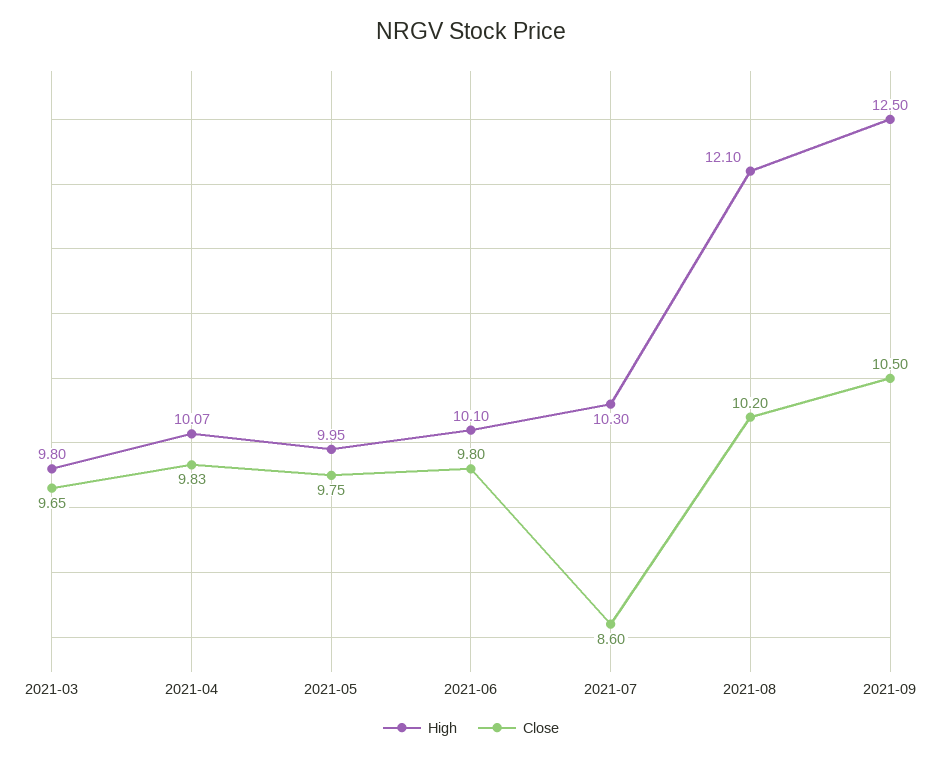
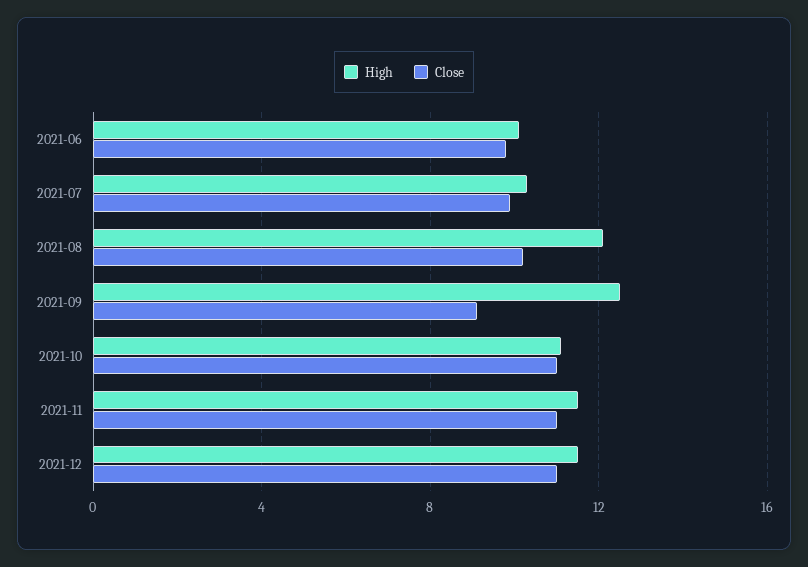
High, 2021-03: 9.8 -> none
Close, 2021-03: 9.65 -> none
High, 2021-04: 10.07 -> none
Close, 2021-04: 9.83 -> none
High, 2021-05: 9.95 -> none
Close, 2021-05: 9.75 -> none
Close, 2021-07: 8.6 -> 10
Close, 2021-09: 10.5 -> 9
High, 2021-10: none -> 11
Close, 2021-10: none -> 11
High, 2021-11: none -> 11.5
Close, 2021-11: none -> 11
High, 2021-12: none -> 11.5
Close, 2021-12: none -> 11

